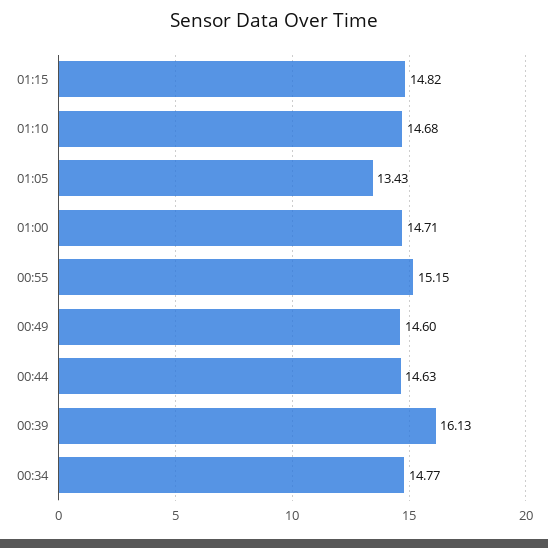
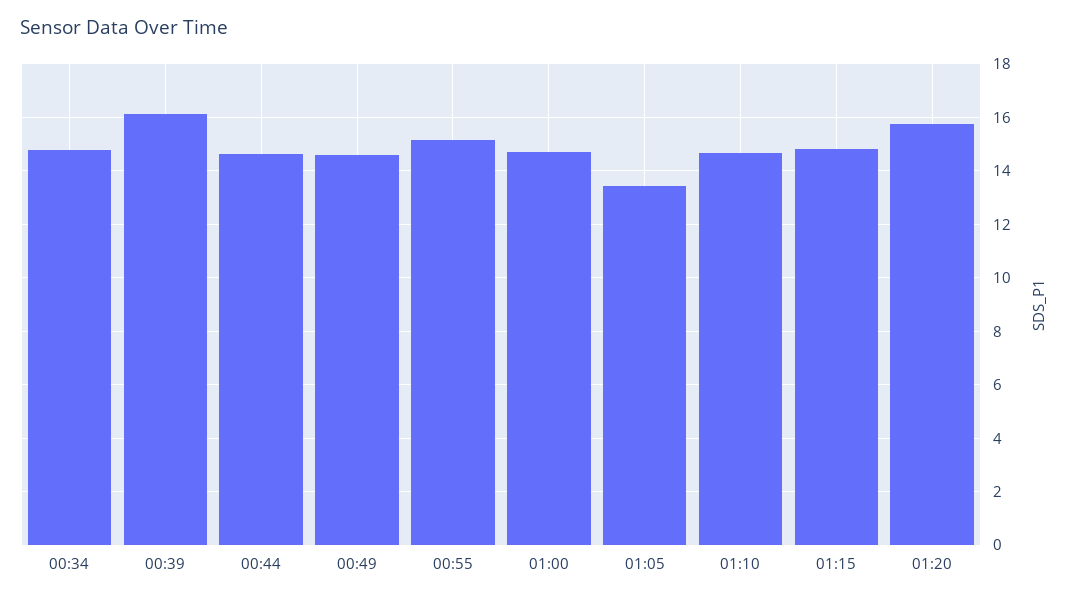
01:20: none -> 15.75

